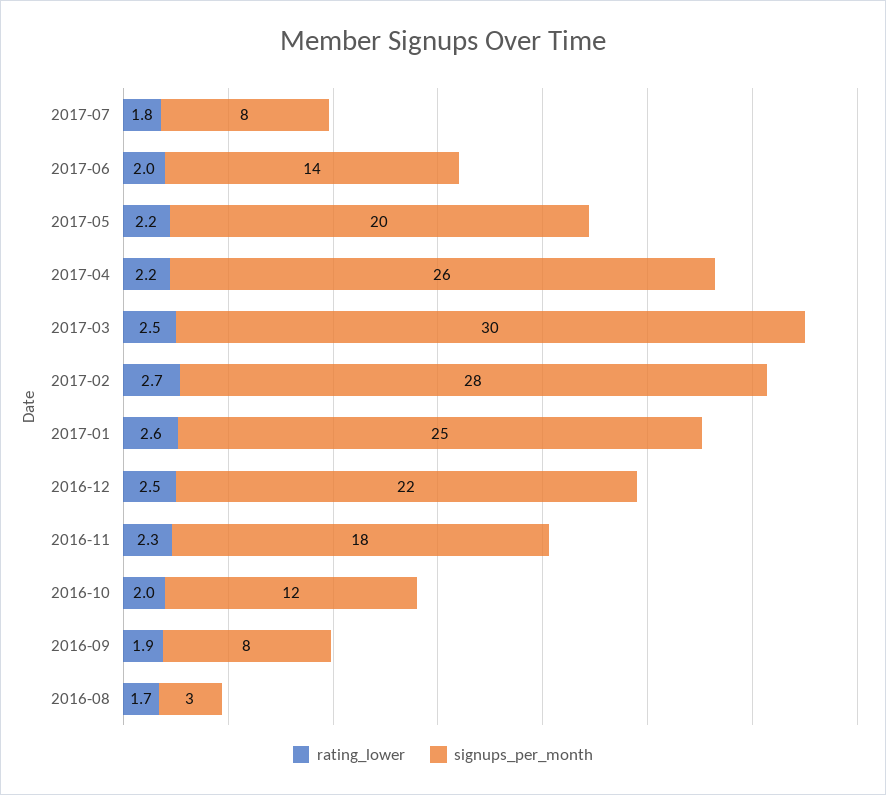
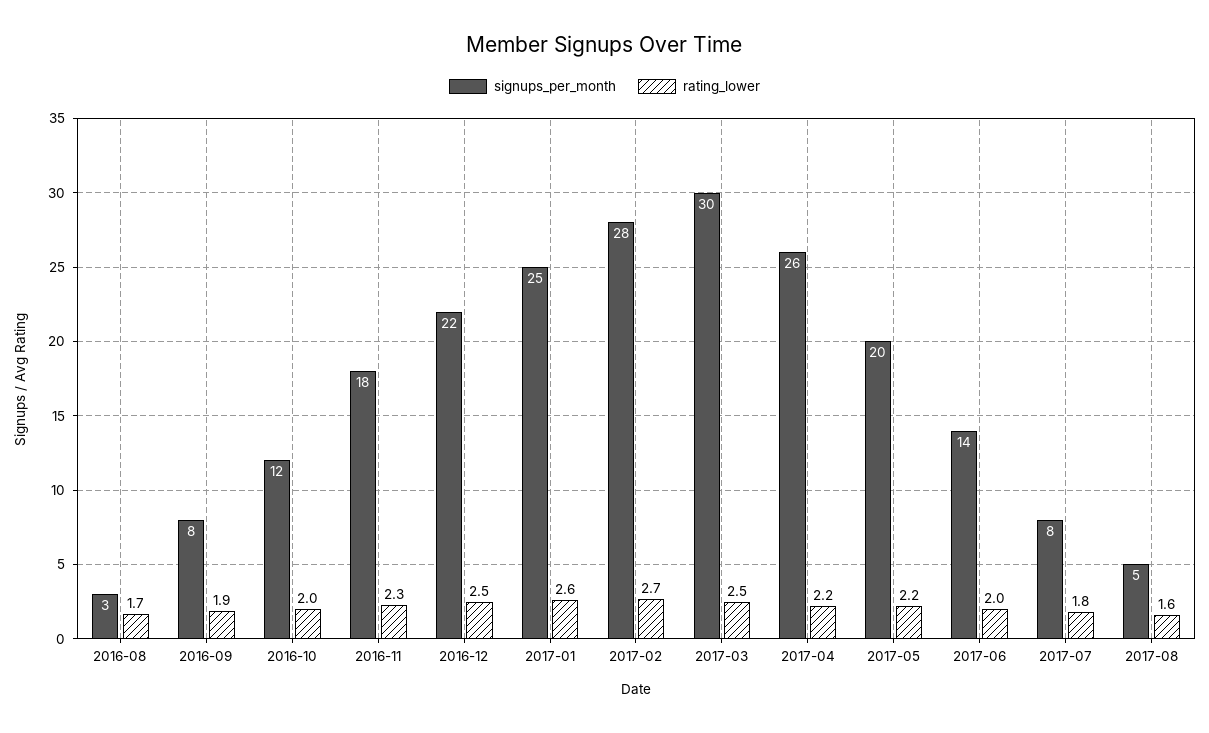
signups_per_month, 2017-08: none -> 5
rating_lower, 2017-08: none -> 1.6

